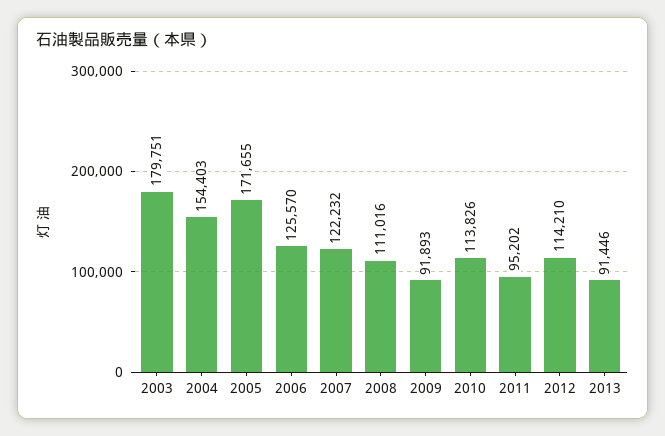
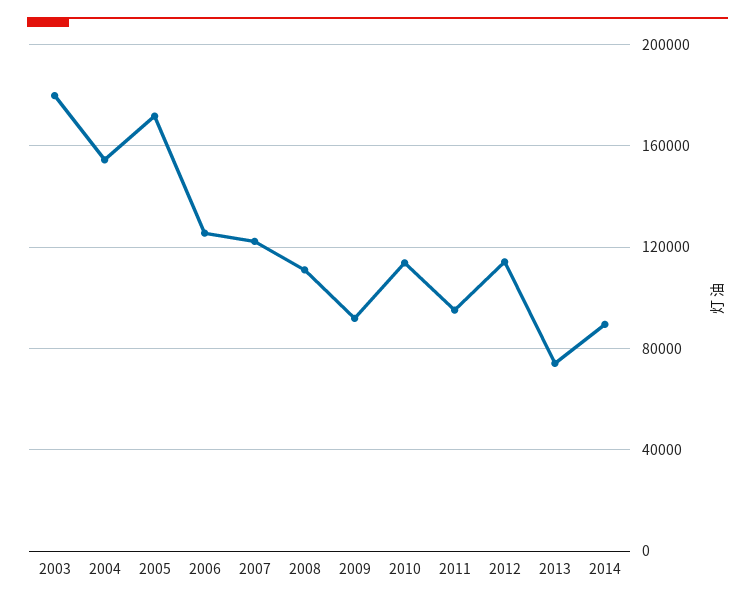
2013: 91446 -> 75000
2014: none -> 90000

